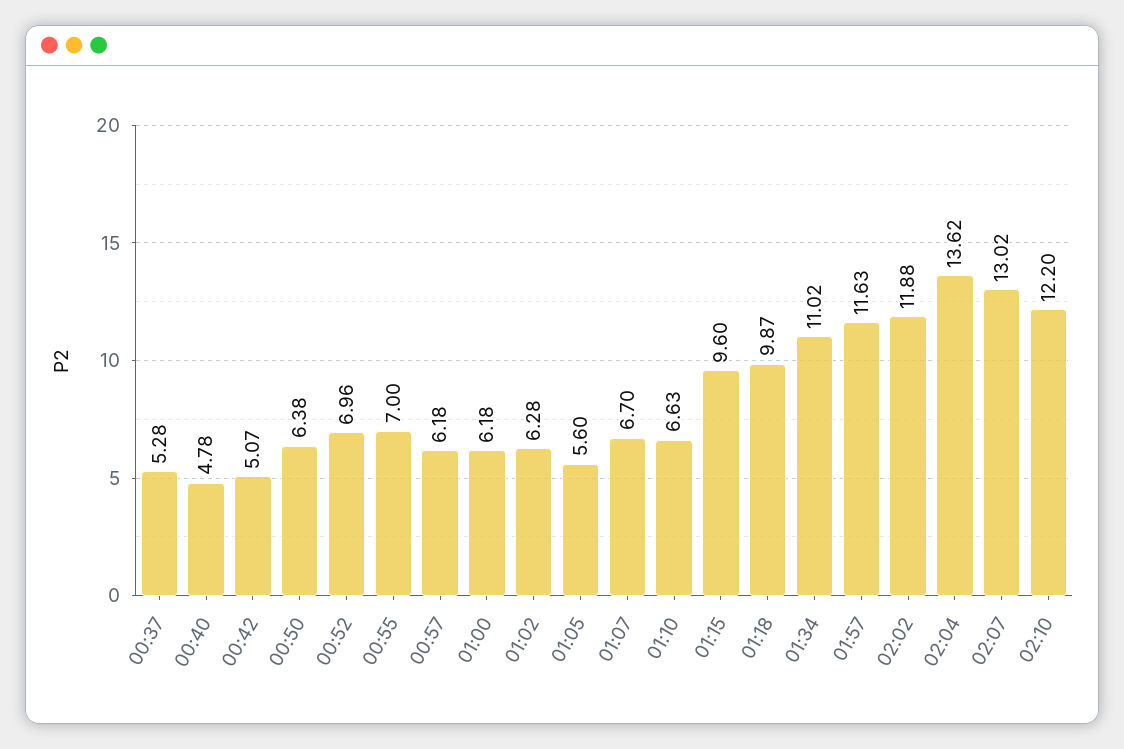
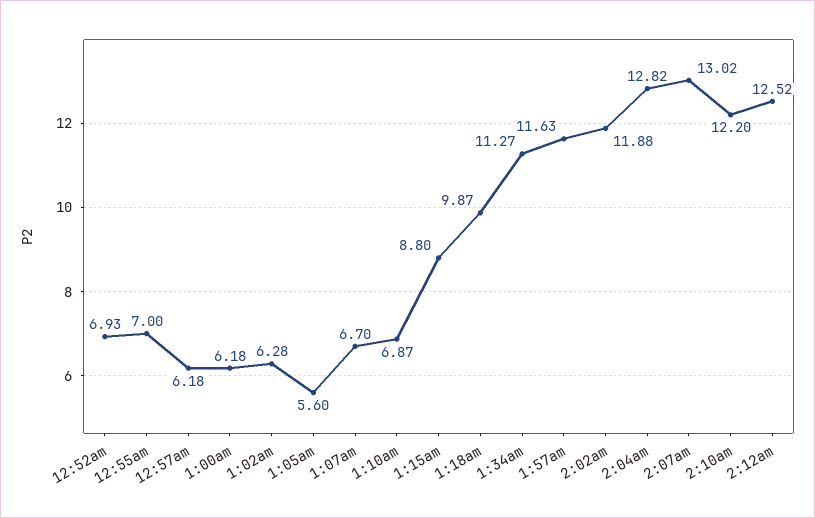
00:37: 5.28 -> none
00:40: 4.78 -> none
00:42: 5.07 -> none
00:50: 6.38 -> none
00:52: 6.96 -> 6.93
01:10: 6.63 -> 6.87
01:15: 9.6 -> 8.8
01:34: 11.02 -> 11.27
02:04: 13.62 -> 12.82
2:12am: none -> 12.52

